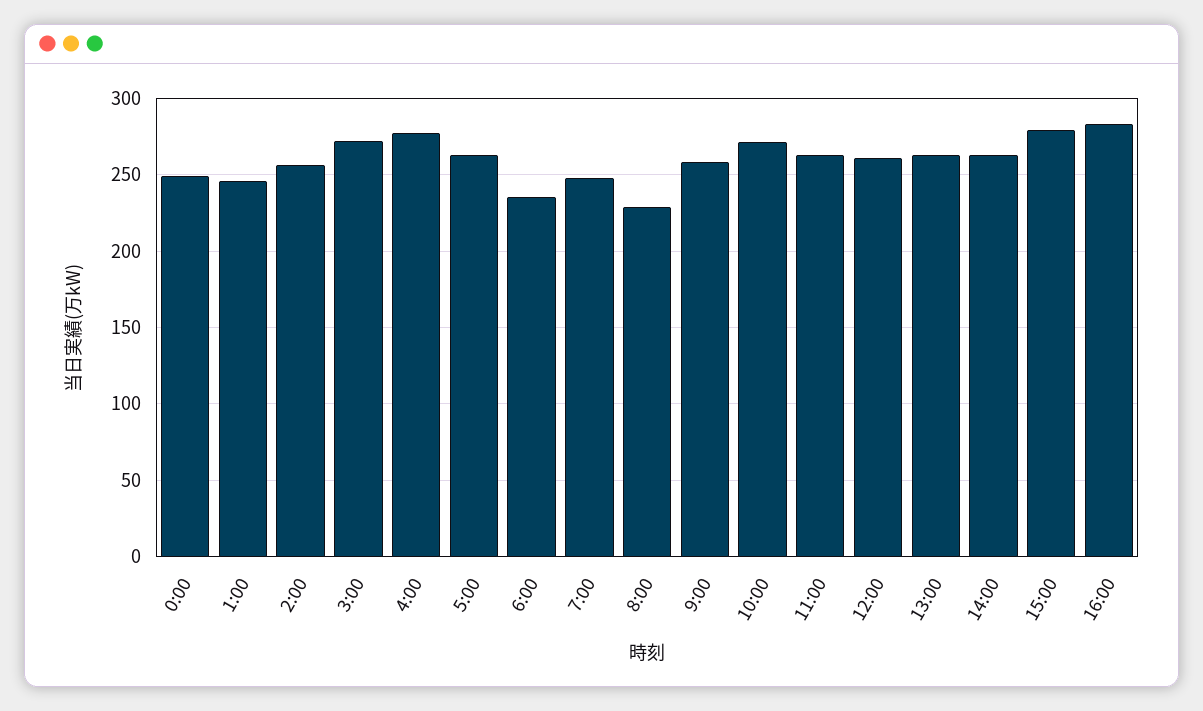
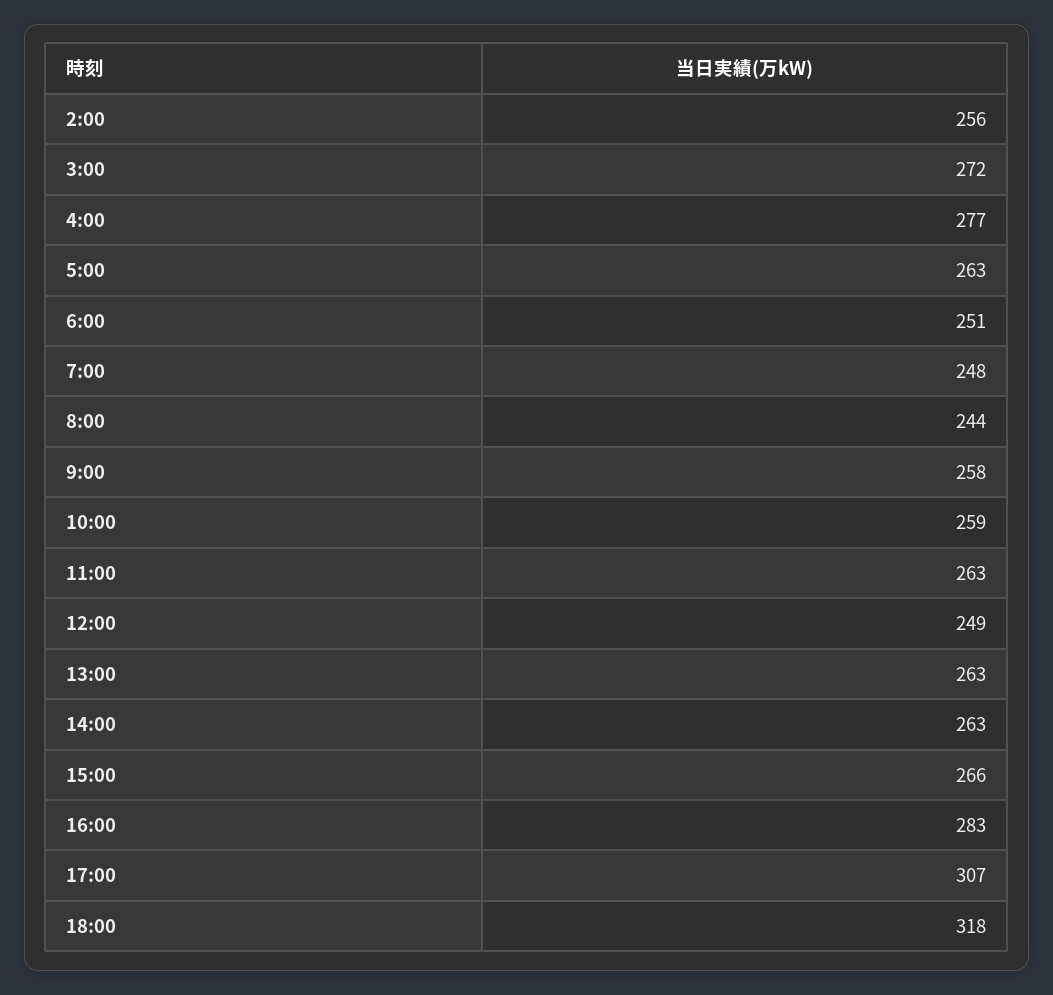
0:00: 250 -> none
1:00: 245 -> none
6:00: 235 -> 251
8:00: 230 -> 244
10:00: 270 -> 259
12:00: 260 -> 249
15:00: 280 -> 266
17:00: none -> 307
18:00: none -> 318

